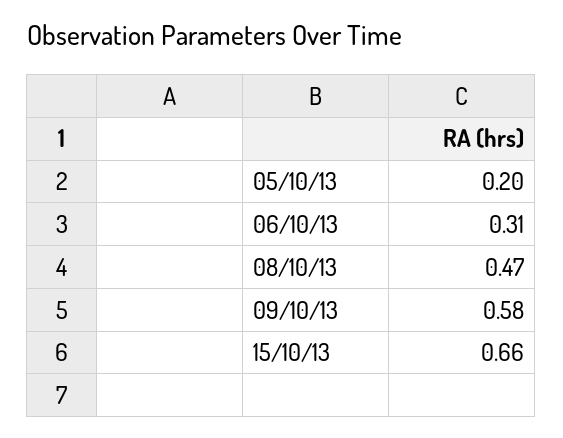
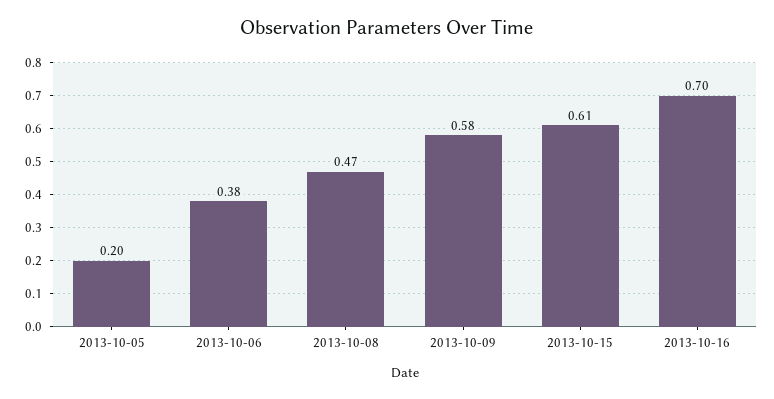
06/10/13: 0.31 -> 0.38
15/10/13: 0.66 -> 0.61
2013-10-16: none -> 0.7

